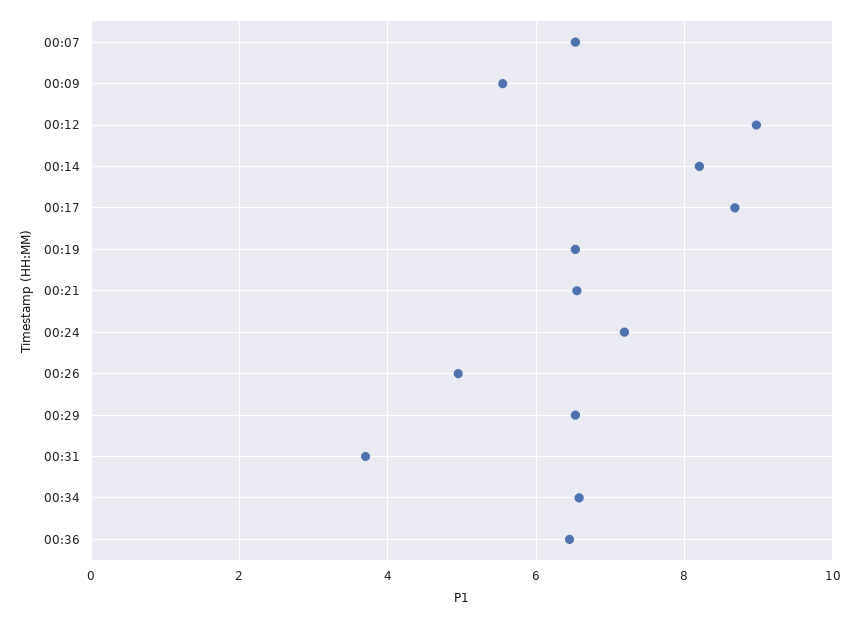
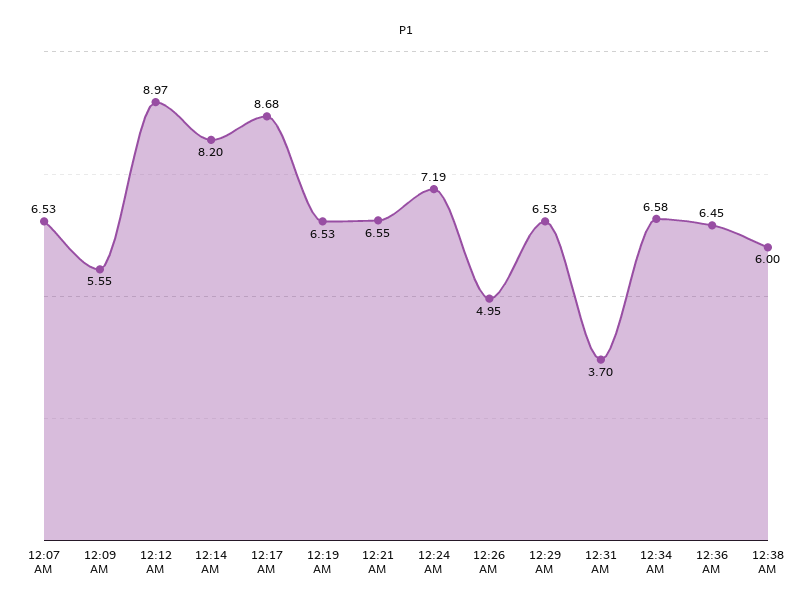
12:38 AM: none -> 6

